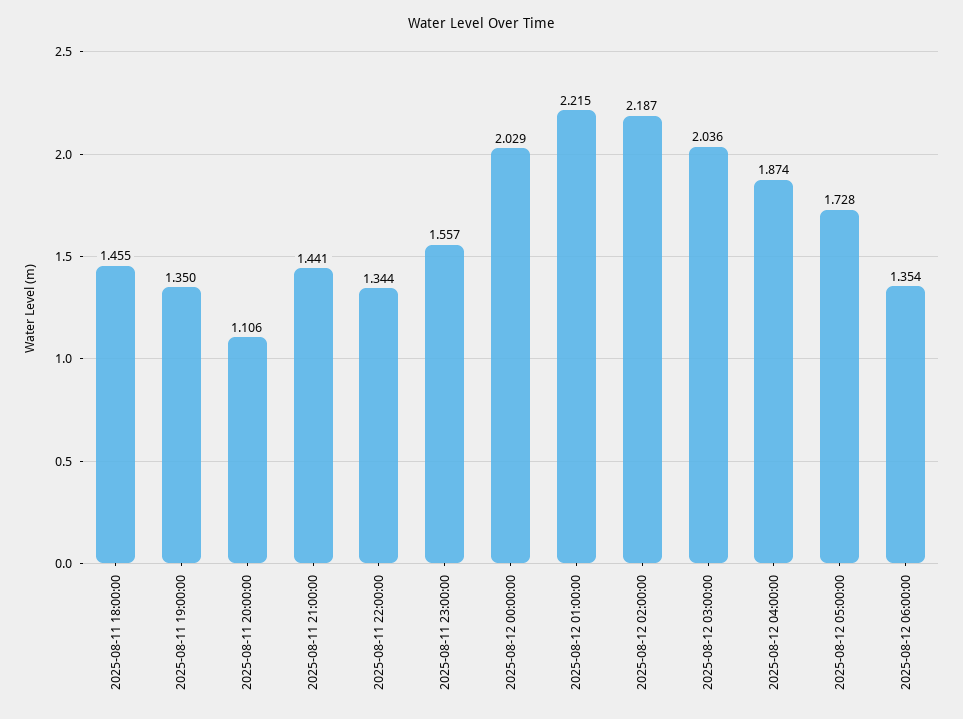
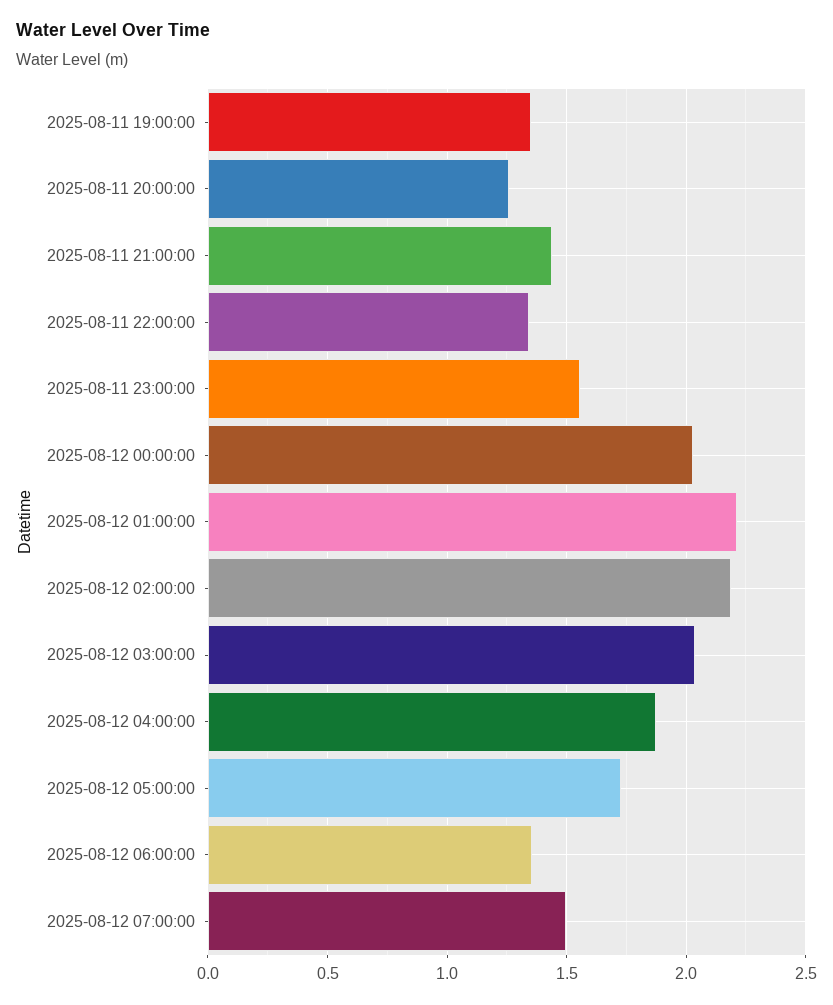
2025-08-11 18:00:00: 1.455 -> none
2025-08-11 20:00:00: 1.106 -> 1.25
2025-08-12 07:00:00: none -> 1.5

